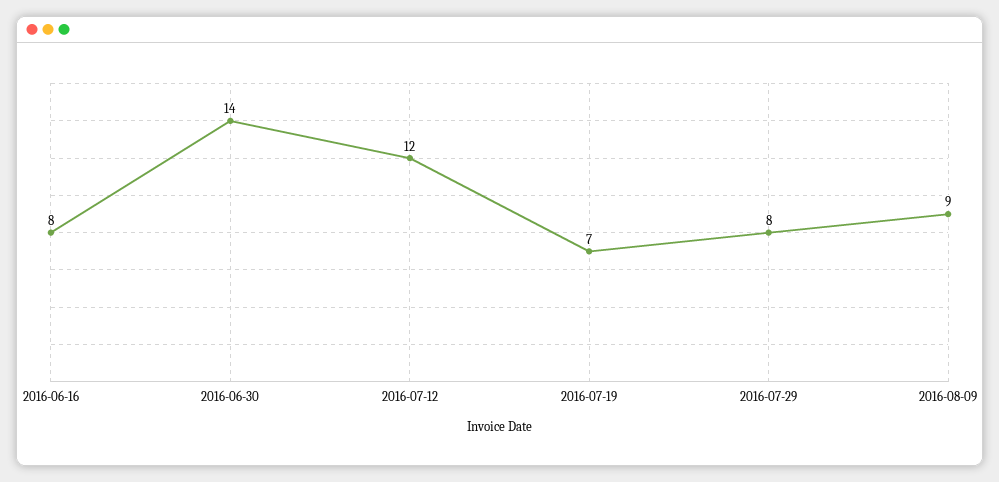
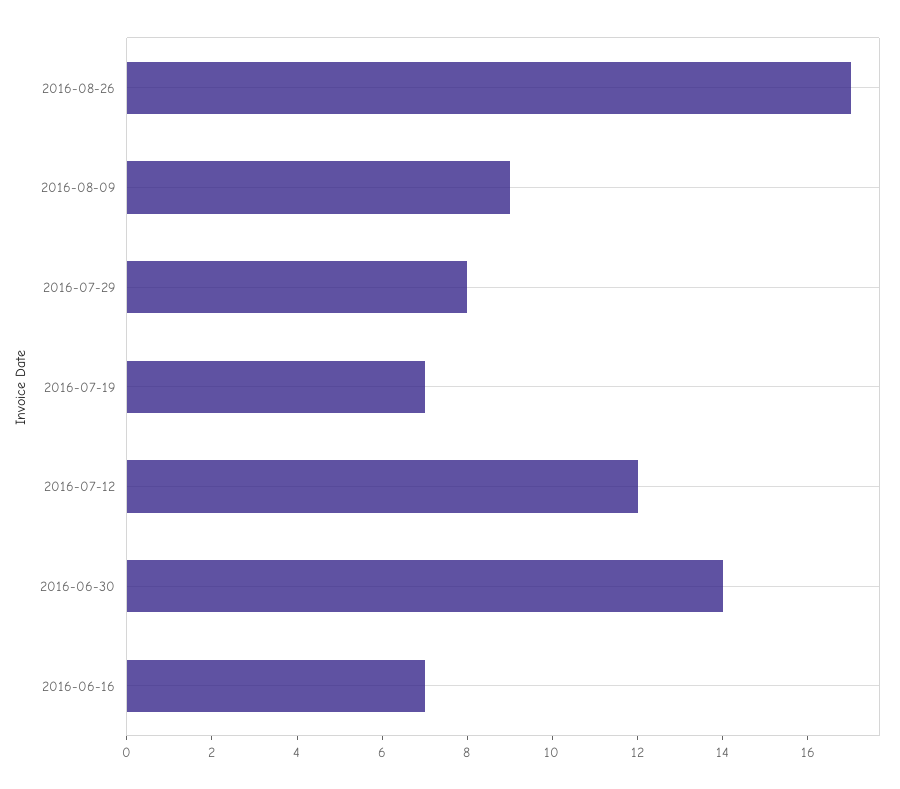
2016-06-16: 8 -> 7
2016-08-26: none -> 17

